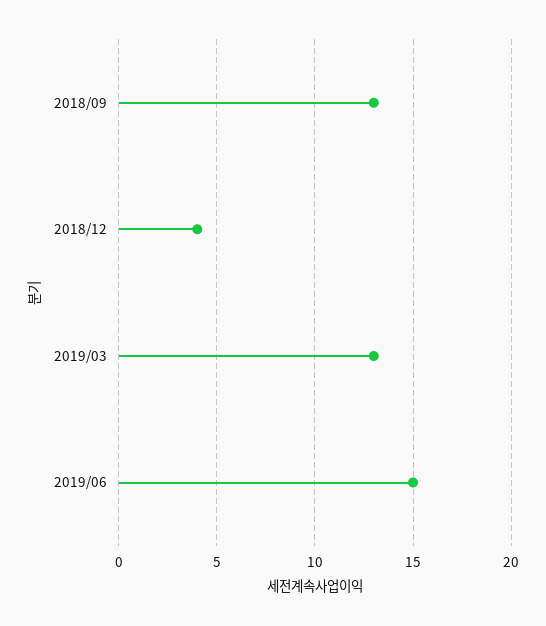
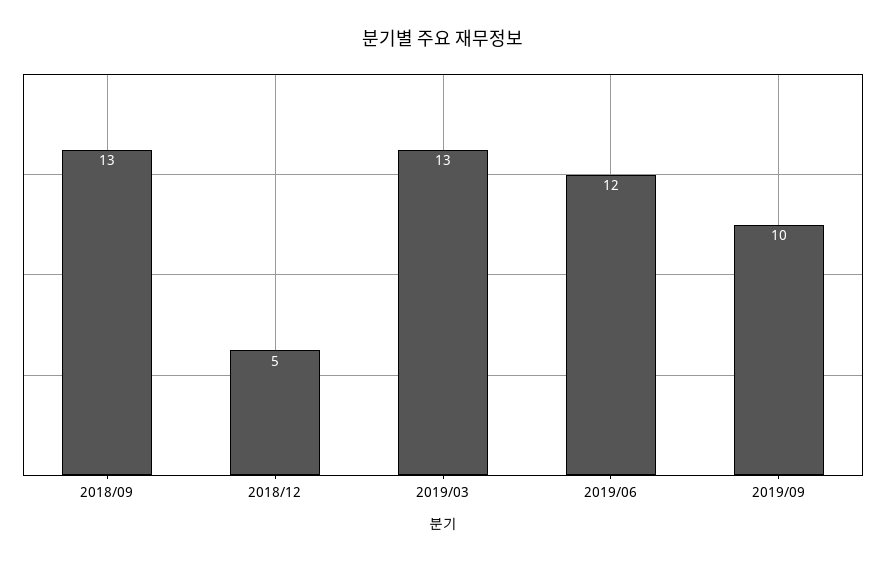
2018/12: 4 -> 5
2019/06: 15 -> 12
2019/09: none -> 10

